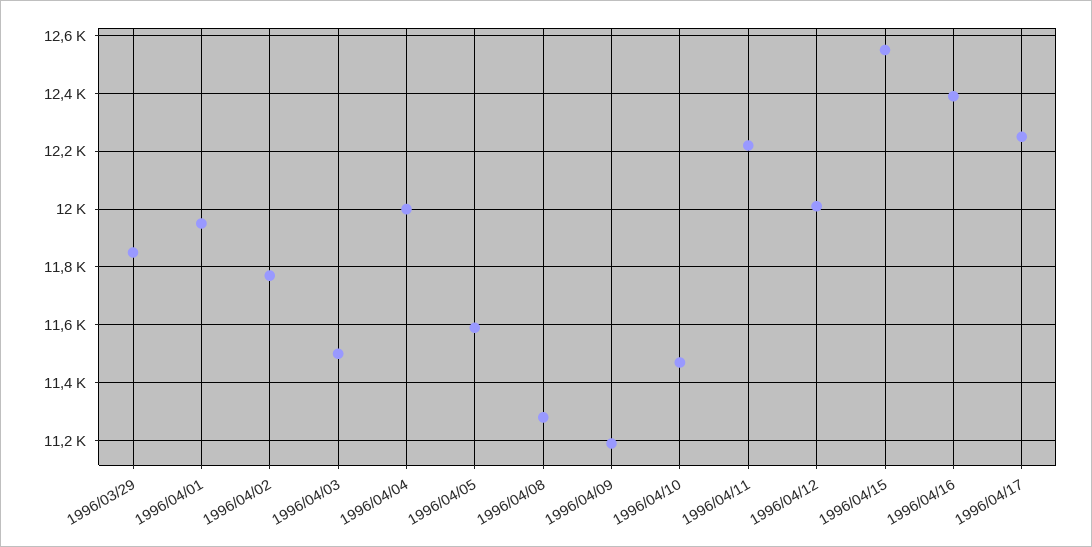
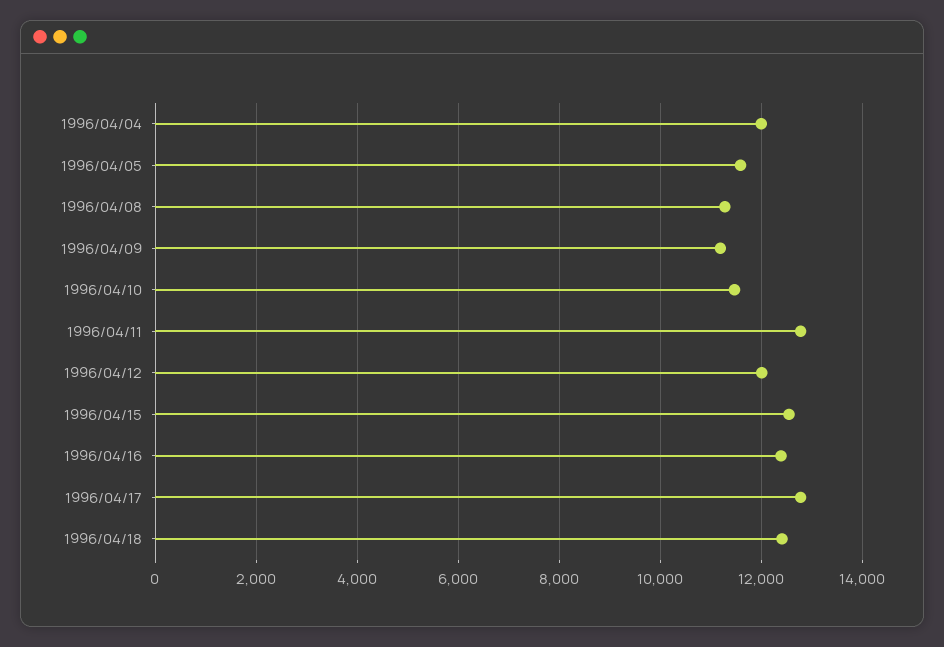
1996/03/29: 11850 -> none
1996/04/01: 11950 -> none
1996/04/02: 11775 -> none
1996/04/03: 11500 -> none
1996/04/11: 12225 -> 12800
1996/04/17: 12250 -> 12800
1996/04/18: none -> 12400

